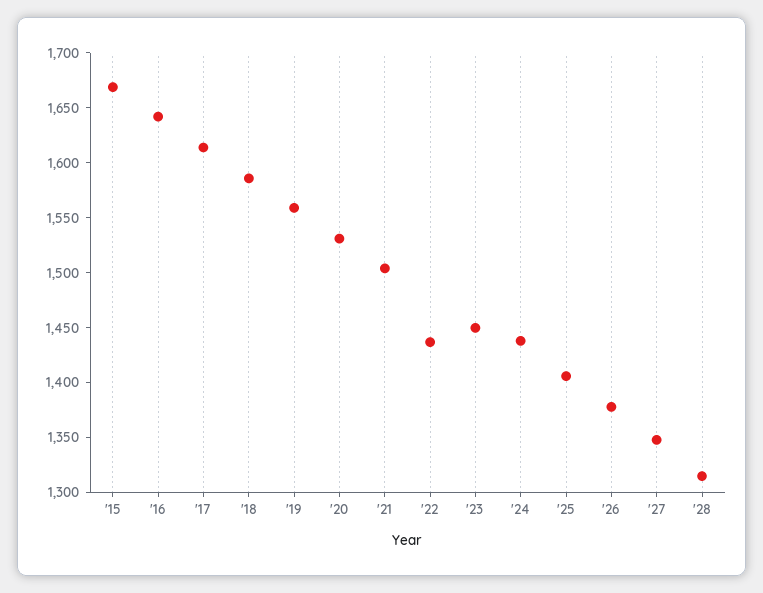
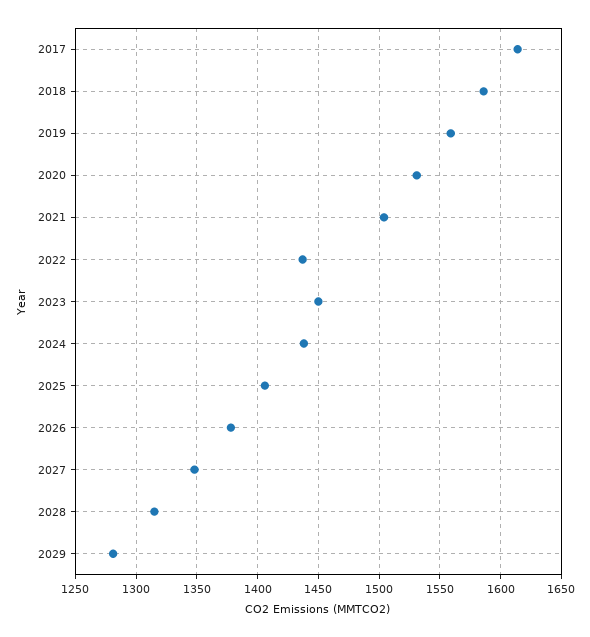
'15: 1670 -> none
'16: 1640 -> none
2029: none -> 1280

